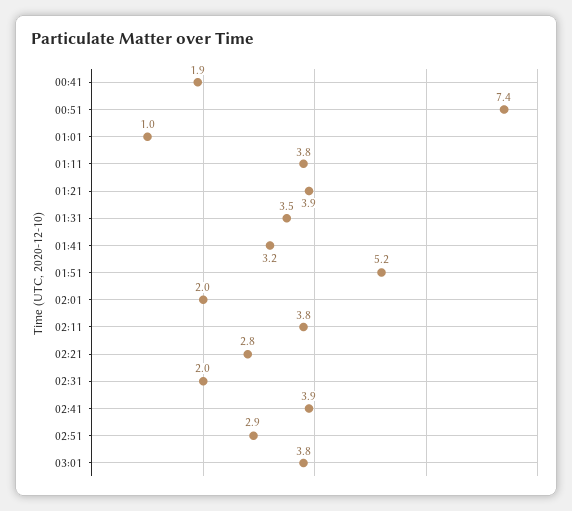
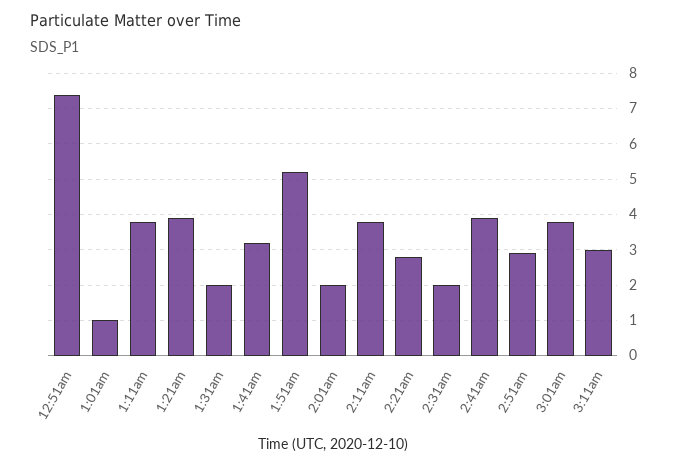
00:41: 1.9 -> none
01:31: 3.5 -> 2
3:11am: none -> 3

